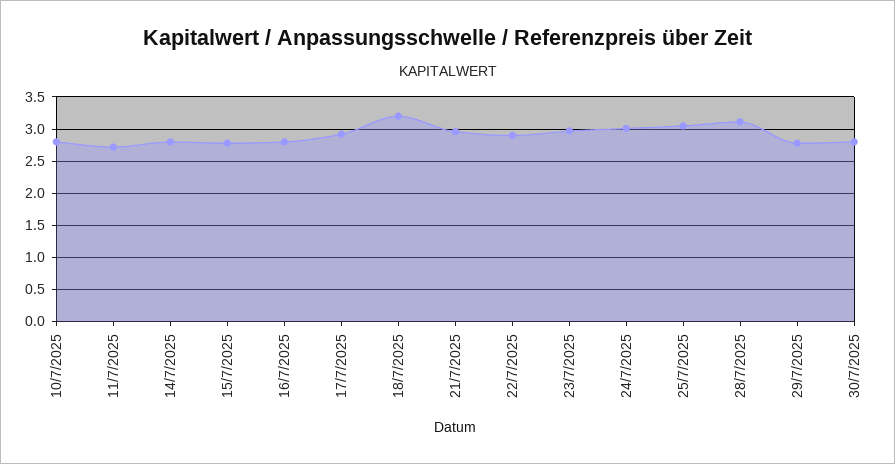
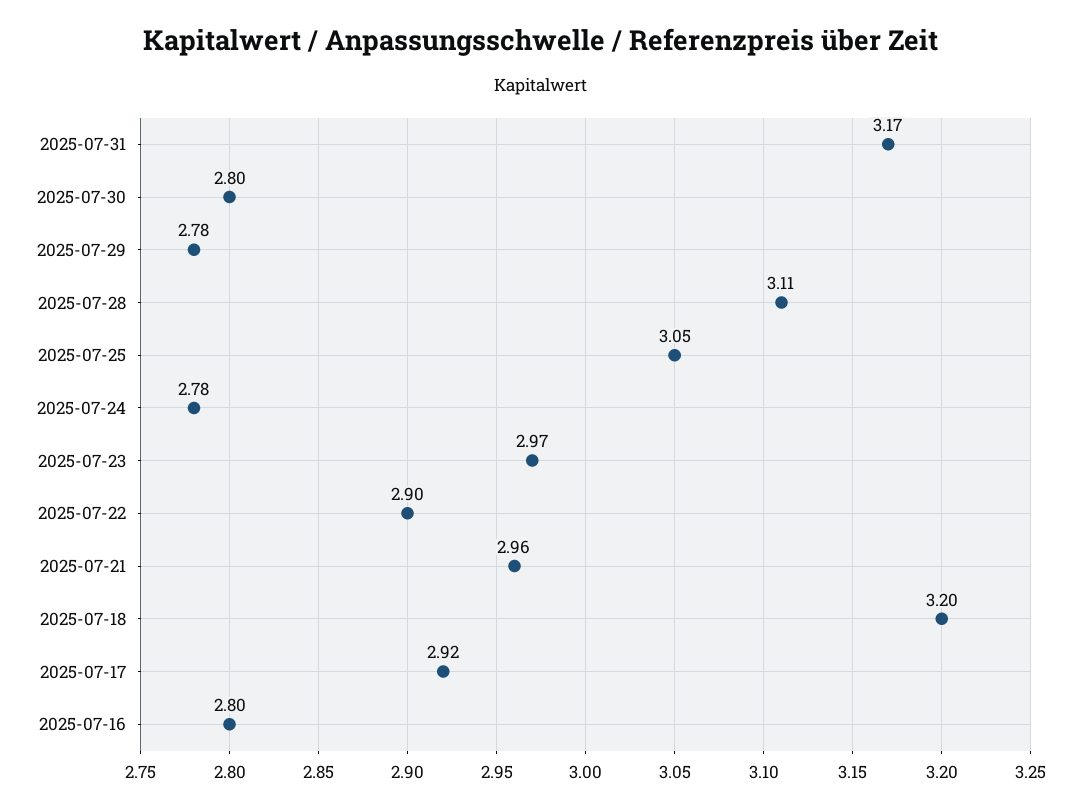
10/7/2025: 2.8 -> none
11/7/2025: 2.7 -> none
14/7/2025: 2.8 -> none
15/7/2025: 2.8 -> none
24/7/2025: 3 -> 2.78
2025-07-31: none -> 3.17

